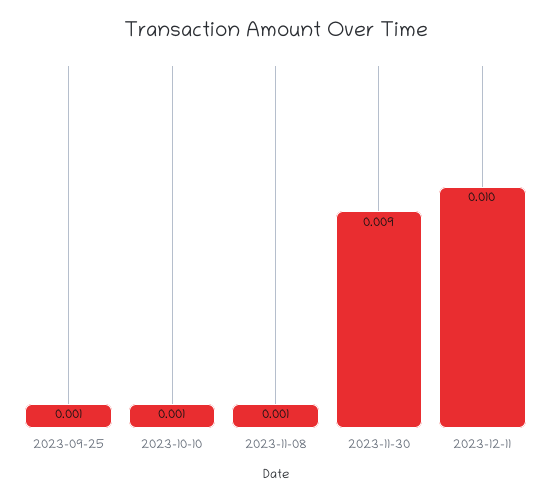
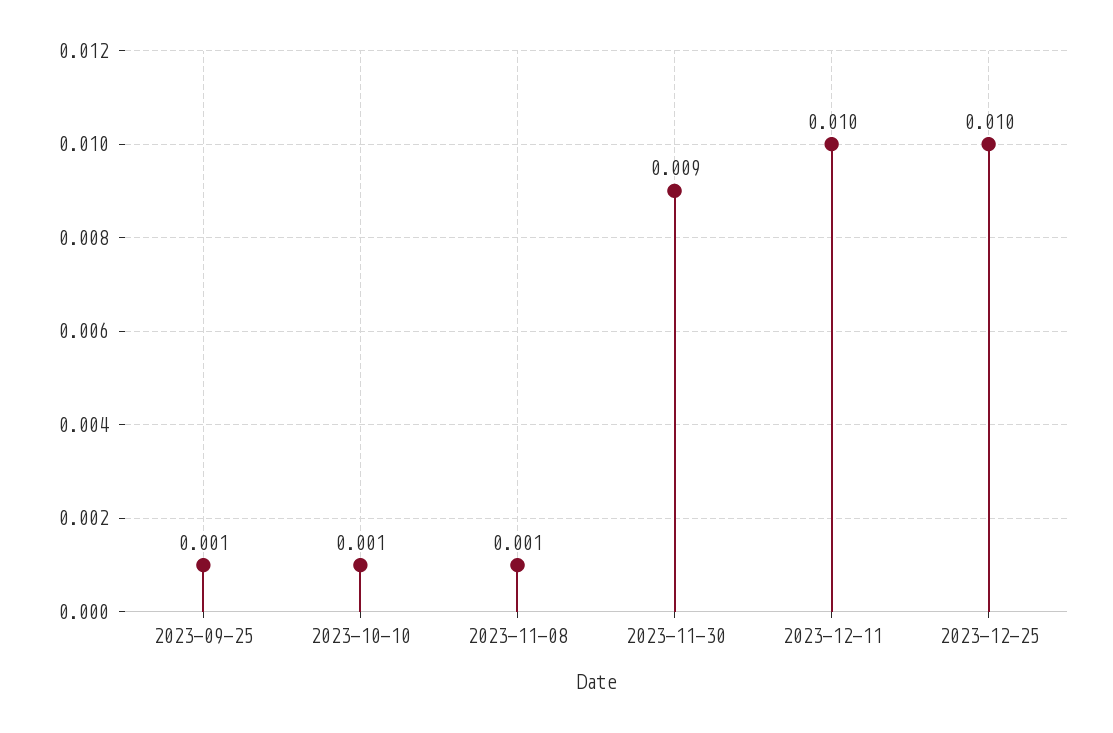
2023-12-25: none -> 0.01

